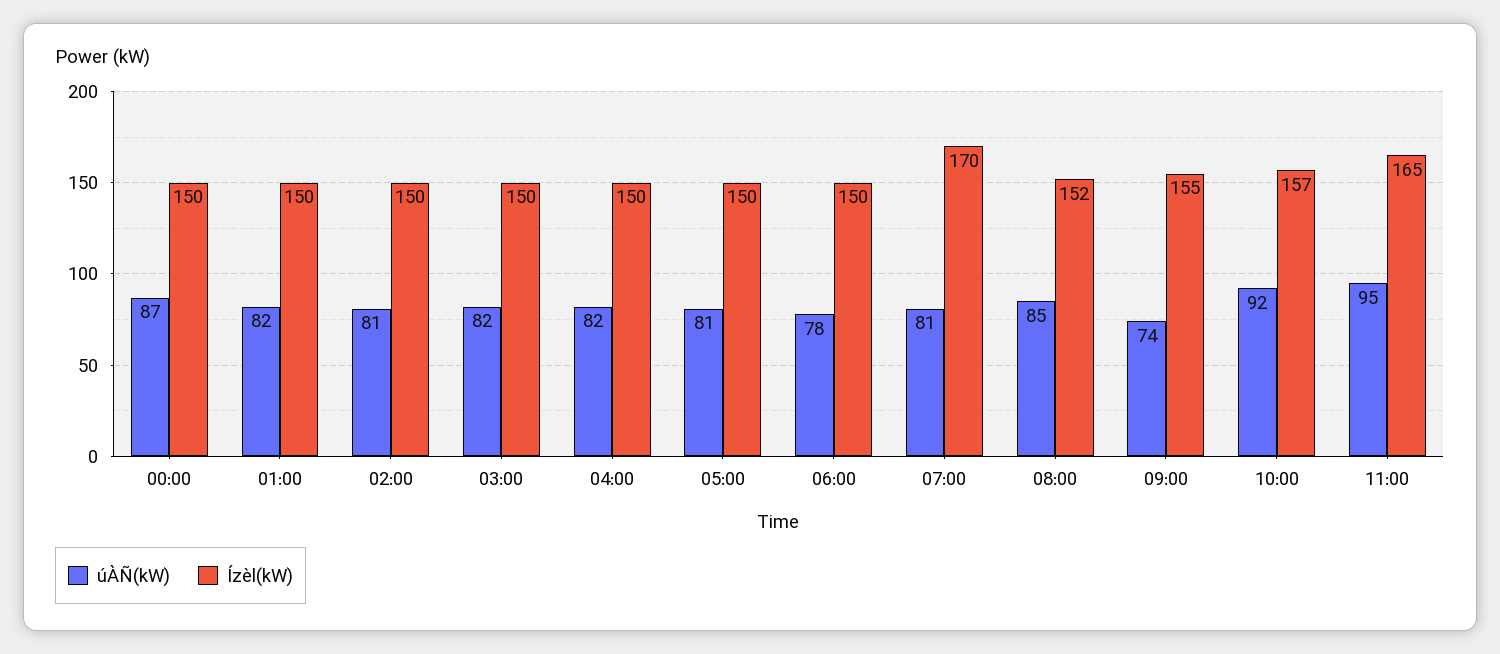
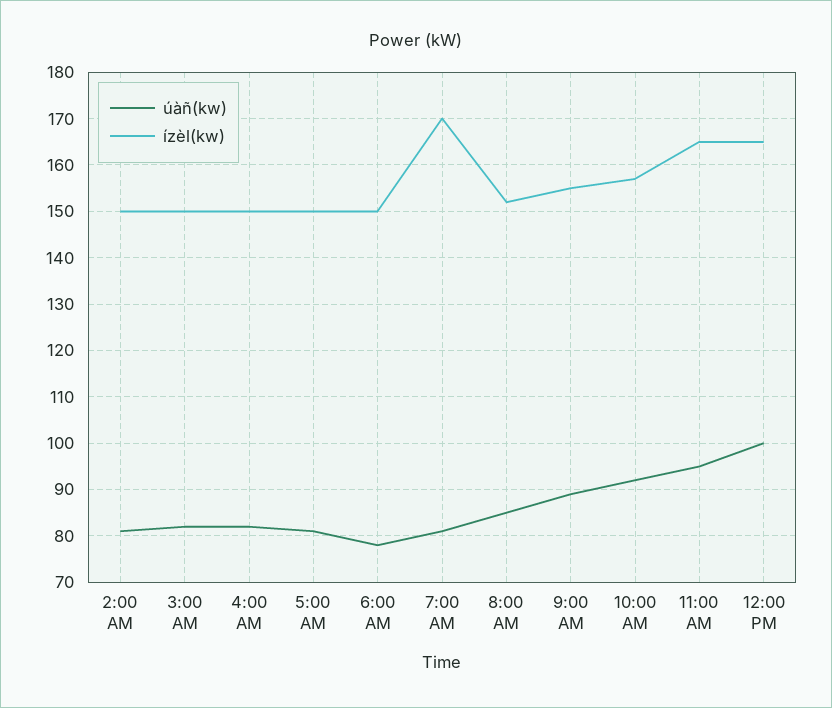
úÀÑ(kW), 00:00: 87 -> none
Ízèl(kW), 00:00: 150 -> none
úÀÑ(kW), 01:00: 82 -> none
Ízèl(kW), 01:00: 150 -> none
úÀÑ(kW), 09:00: 74 -> 90
úÀÑ(kW), 12:00 PM: none -> 100
Ízèl(kW), 12:00 PM: none -> 165

